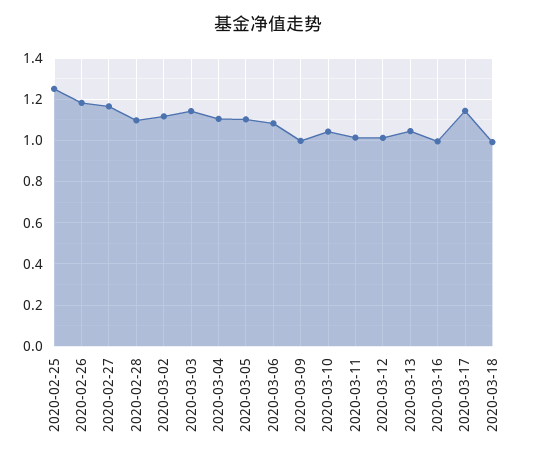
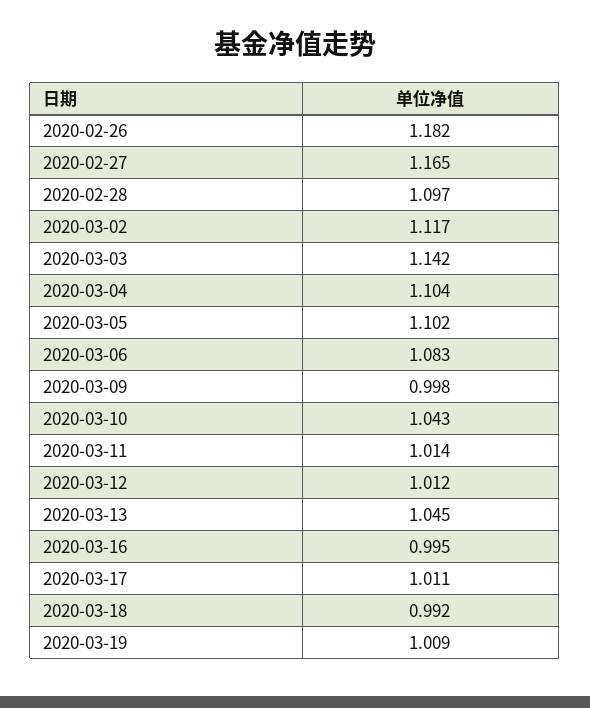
2020-02-25: 1.25 -> none
2020-03-17: 1.15 -> 1.011
2020-03-19: none -> 1.009

